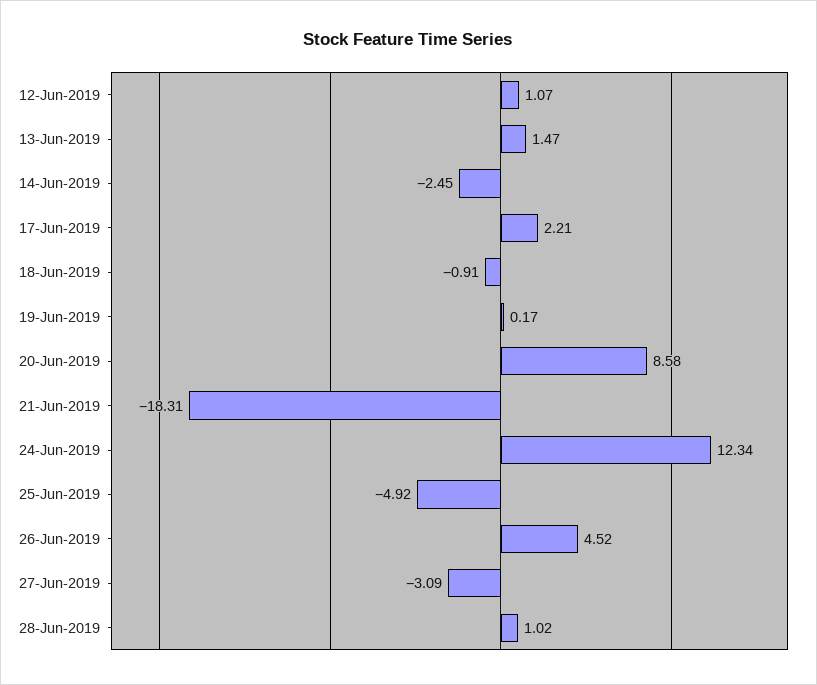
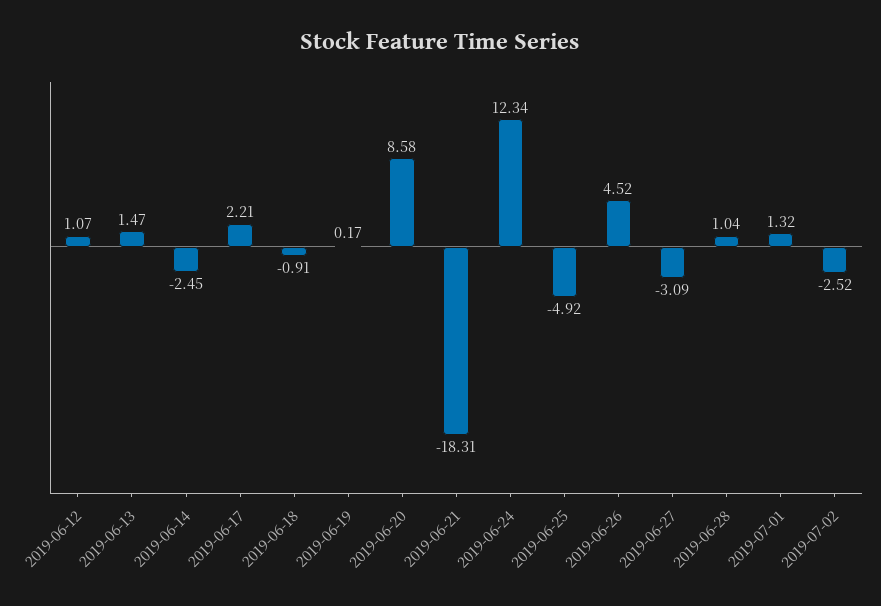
28-Jun-2019: 1.02 -> 1.04
2019-07-01: none -> 1.32
2019-07-02: none -> -2.52

